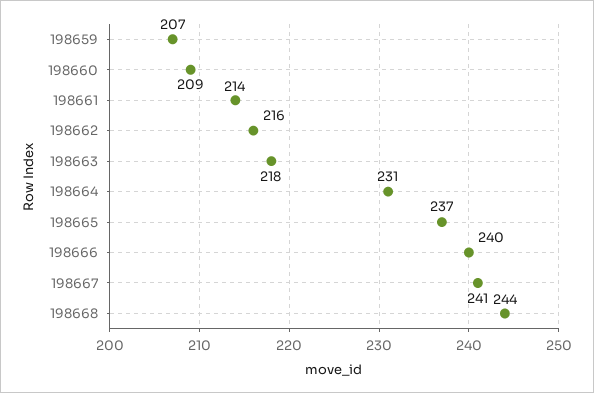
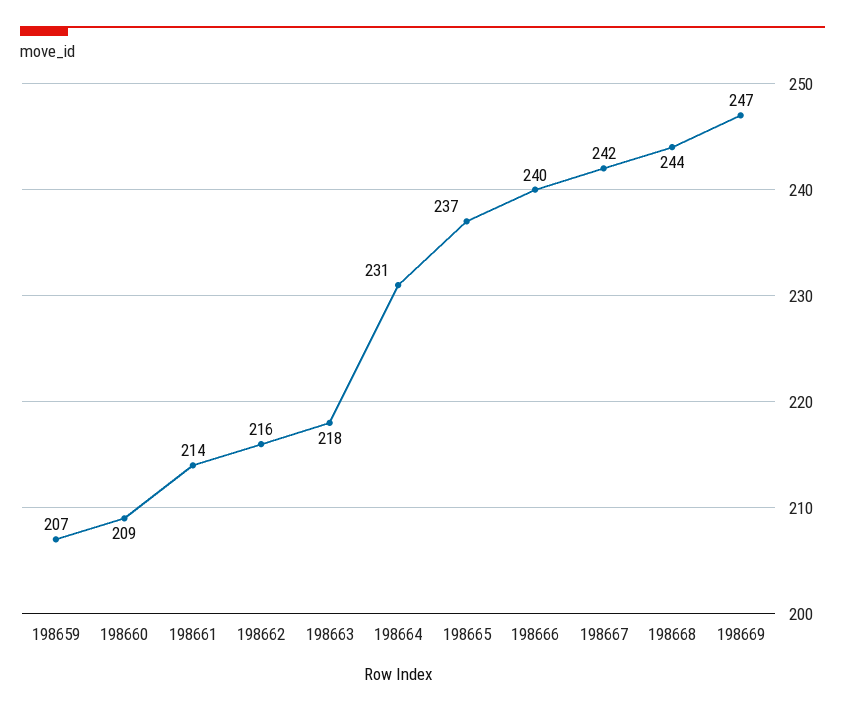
198667: 241 -> 242
198669: none -> 247

